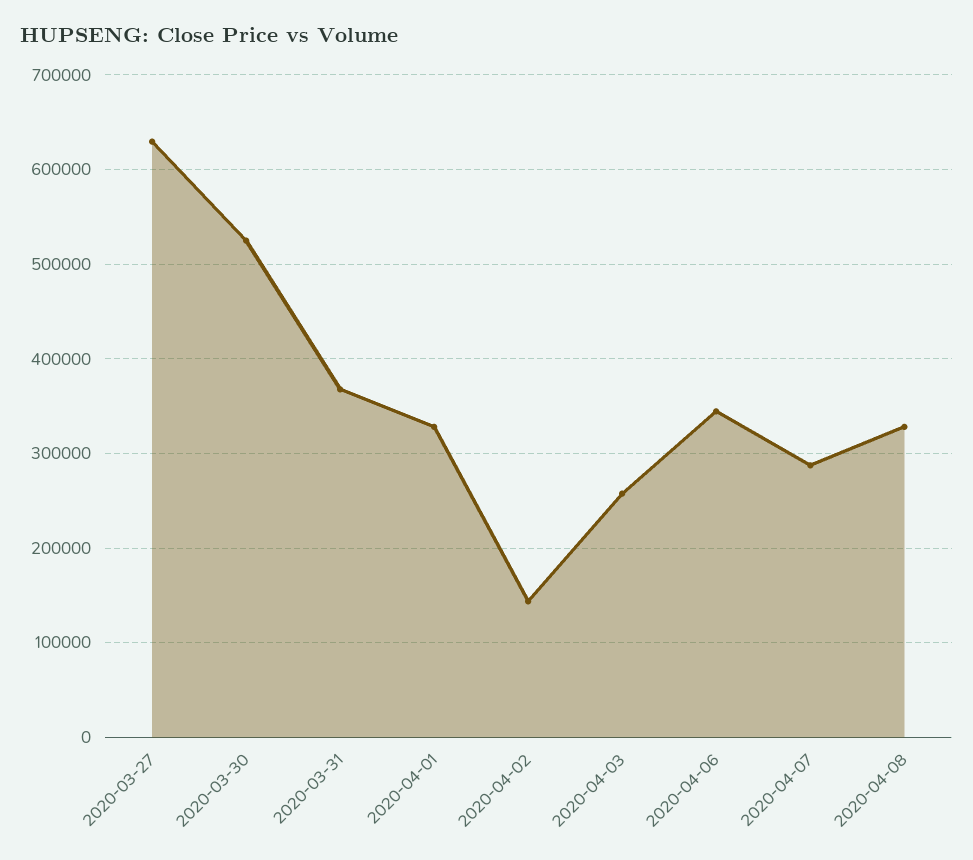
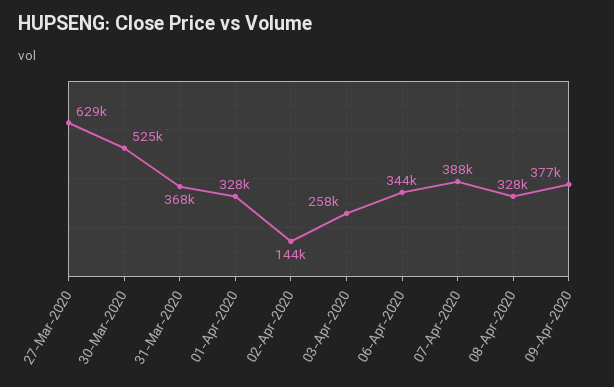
2020-04-07: 290000 -> 388000
09-Apr-2020: none -> 377000

